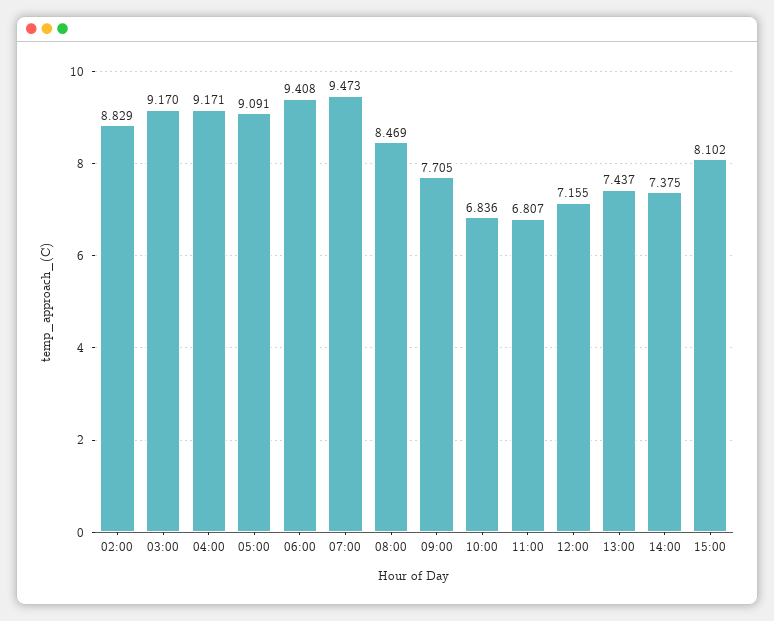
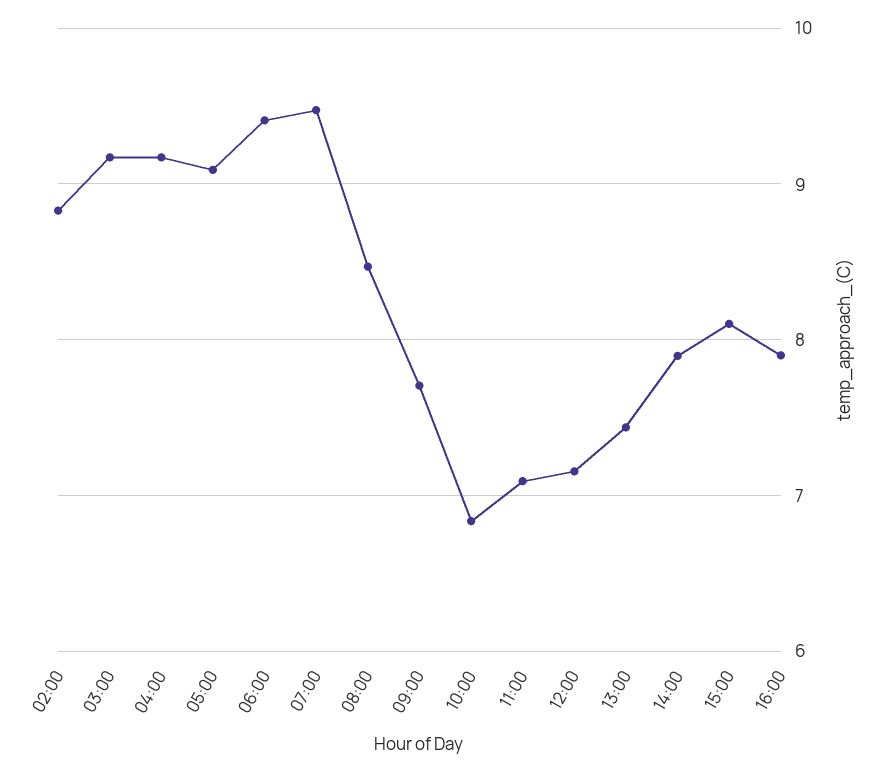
11:00: 6.807 -> 7.1
14:00: 7.375 -> 7.9
16:00: none -> 7.9

